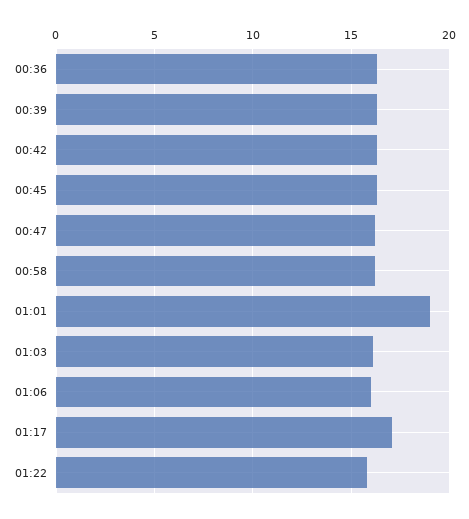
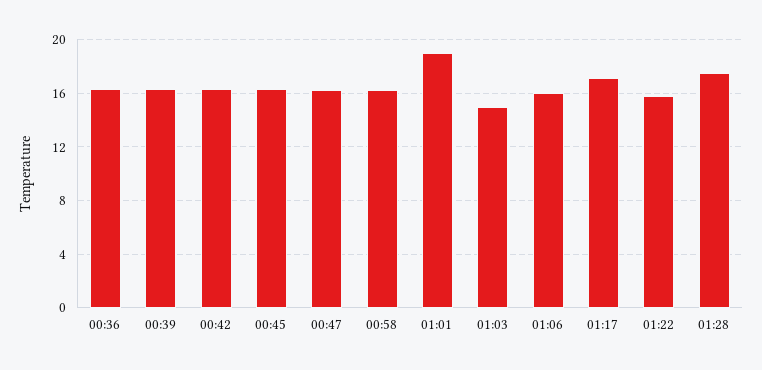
01:03: 16 -> 15
01:28: none -> 17.5

